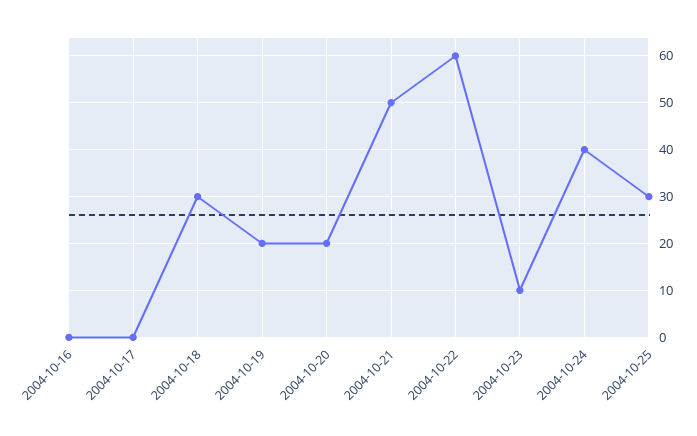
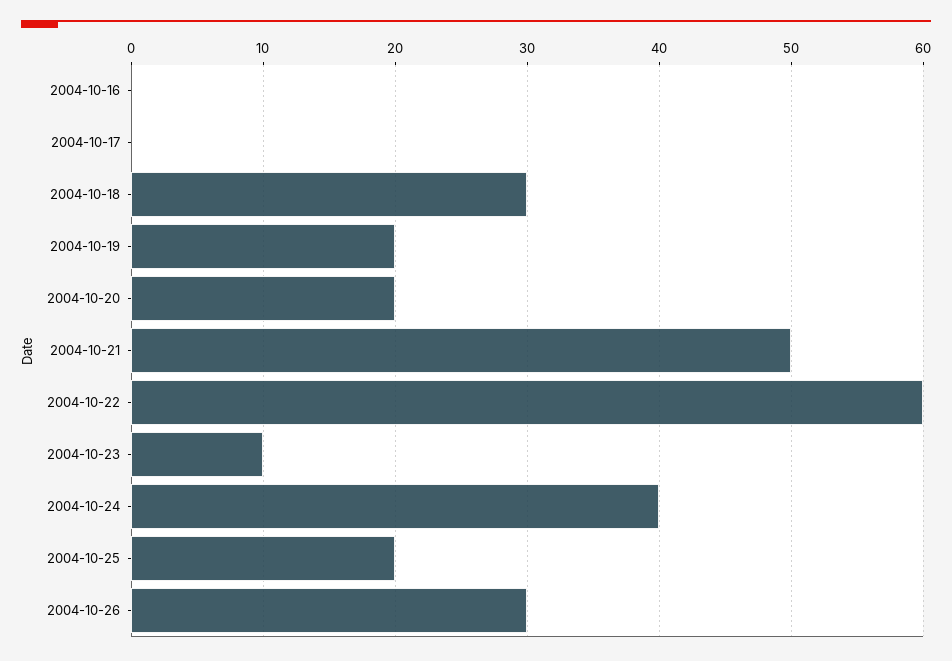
2004-10-25: 30 -> 20
2004-10-26: none -> 30

